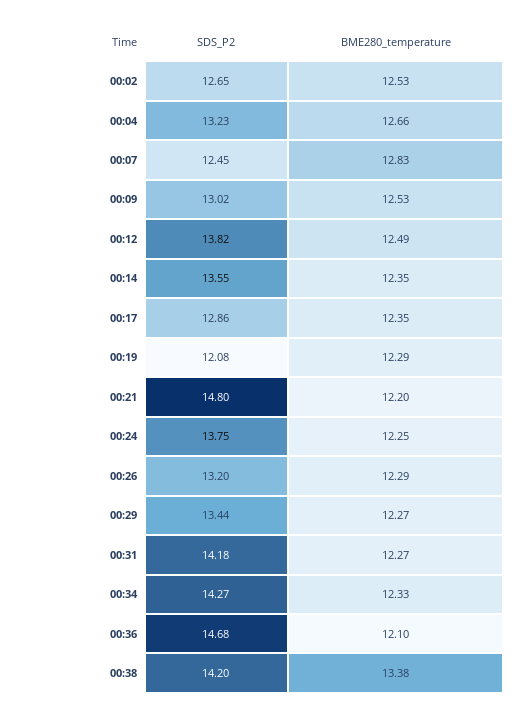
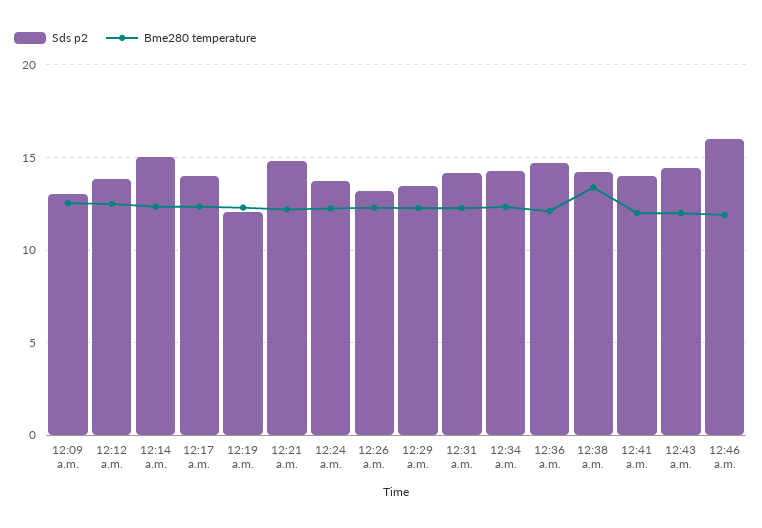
SDS_P2, 00:02: 12.65 -> none
BME280_temperature, 00:02: 12.53 -> none
SDS_P2, 00:04: 13.23 -> none
BME280_temperature, 00:04: 12.66 -> none
SDS_P2, 00:07: 12.45 -> none
BME280_temperature, 00:07: 12.83 -> none
SDS_P2, 00:14: 13.55 -> 15
SDS_P2, 00:17: 12.86 -> 14
SDS_P2, 12:41 a.m.: none -> 14
BME280_temperature, 12:41 a.m.: none -> 12
SDS_P2, 12:43 a.m.: none -> 14.5
BME280_temperature, 12:43 a.m.: none -> 12
SDS_P2, 12:46 a.m.: none -> 16
BME280_temperature, 12:46 a.m.: none -> 12

